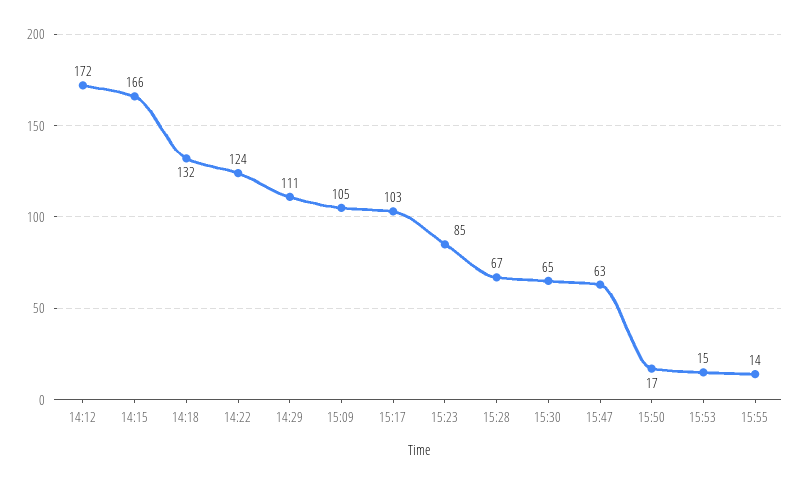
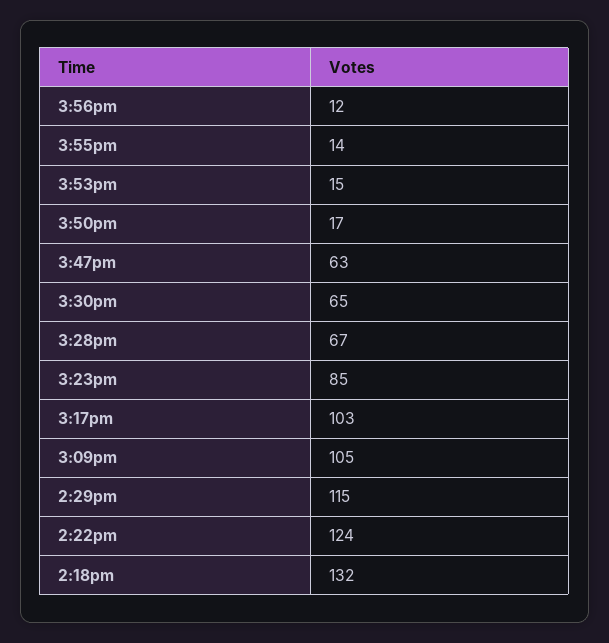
14:12: 172 -> none
14:15: 166 -> none
14:29: 111 -> 115
3:56pm: none -> 12

